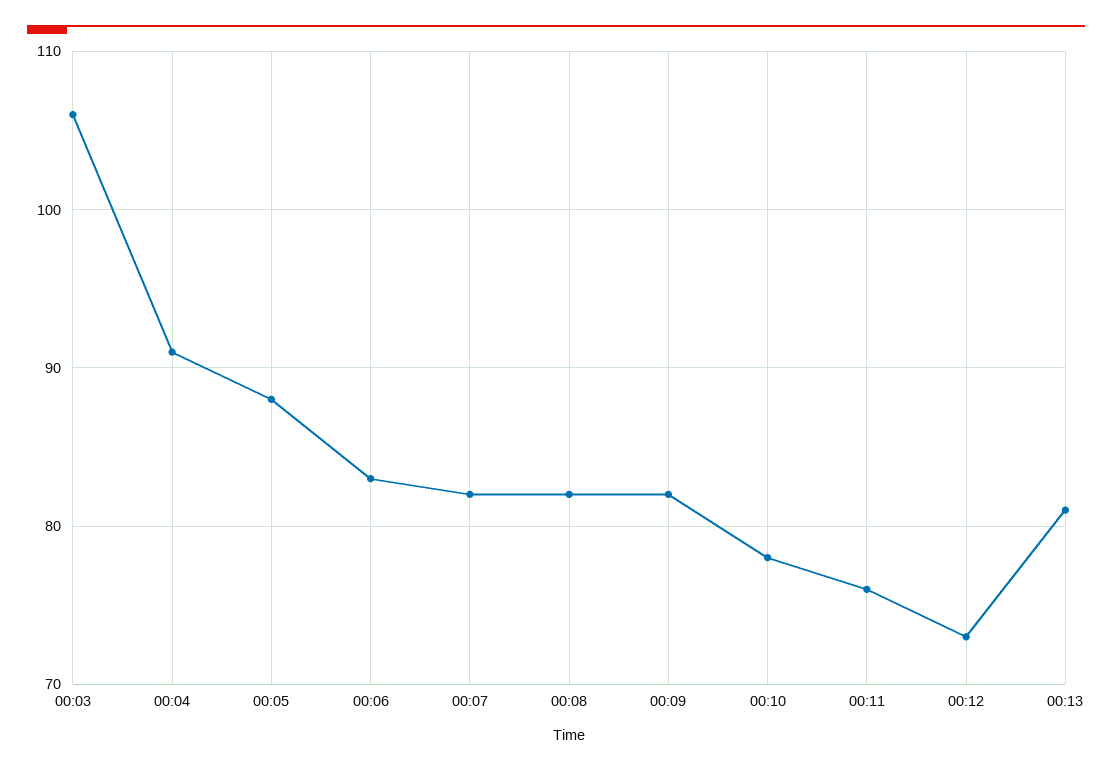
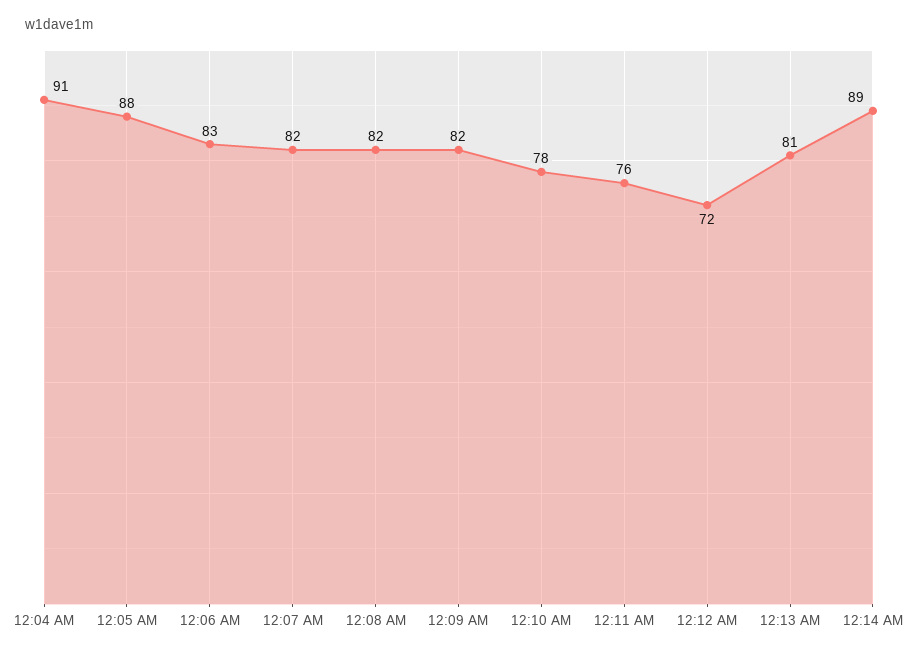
00:03: 106 -> none
00:12: 73 -> 72
12:14 AM: none -> 89

